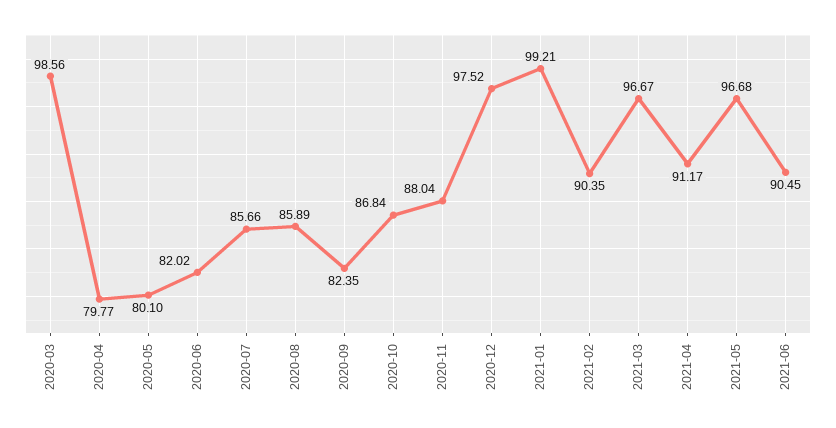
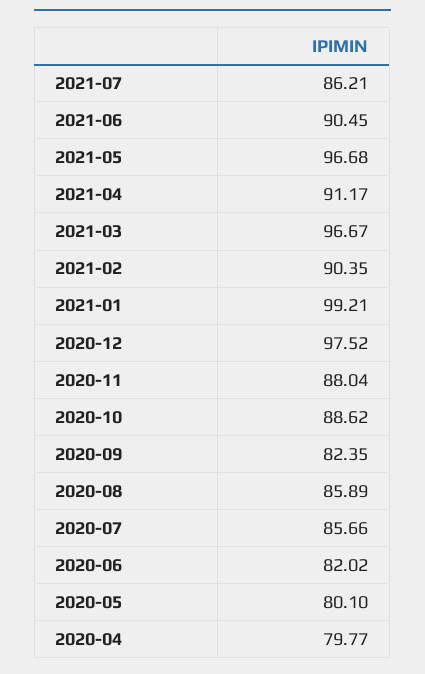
2020-03: 98.56 -> none
2020-10: 86.84 -> 88.62
2021-07: none -> 86.21

